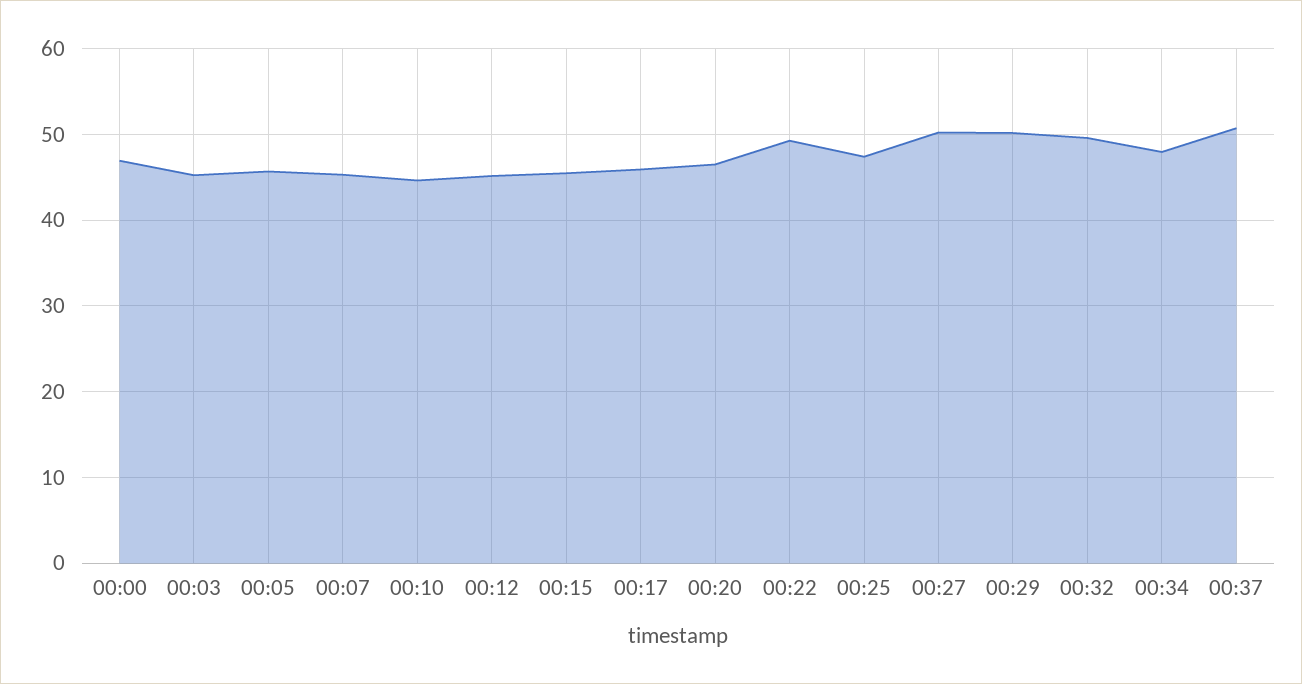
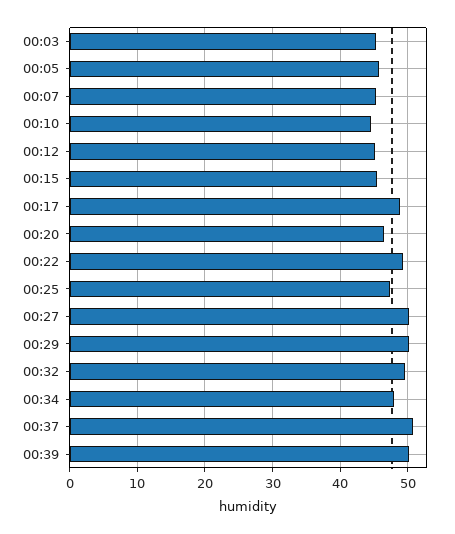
00:00: 47 -> none
00:17: 46 -> 49
00:39: none -> 50

